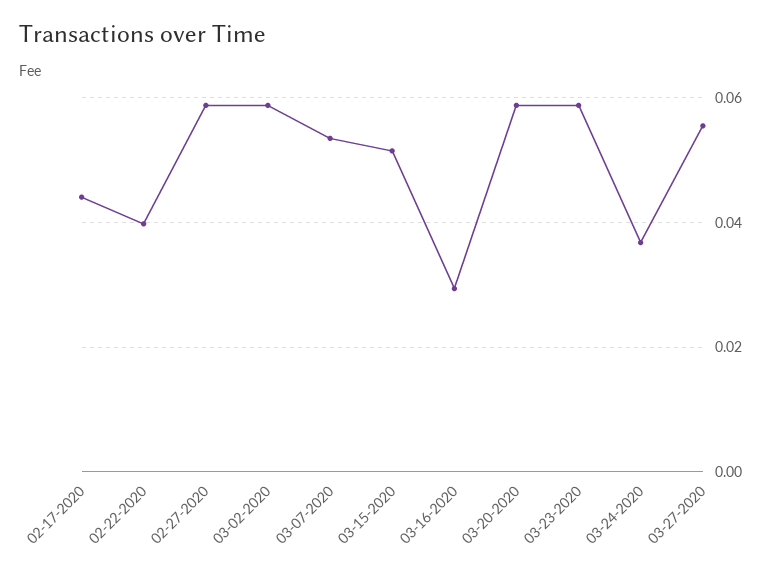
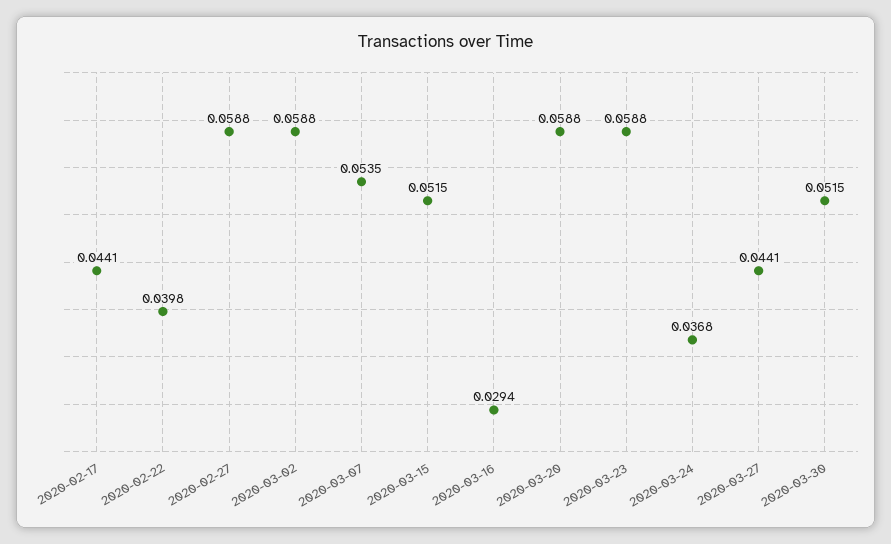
03-27-2020: 0.056 -> 0.0441
2020-03-30: none -> 0.0515

